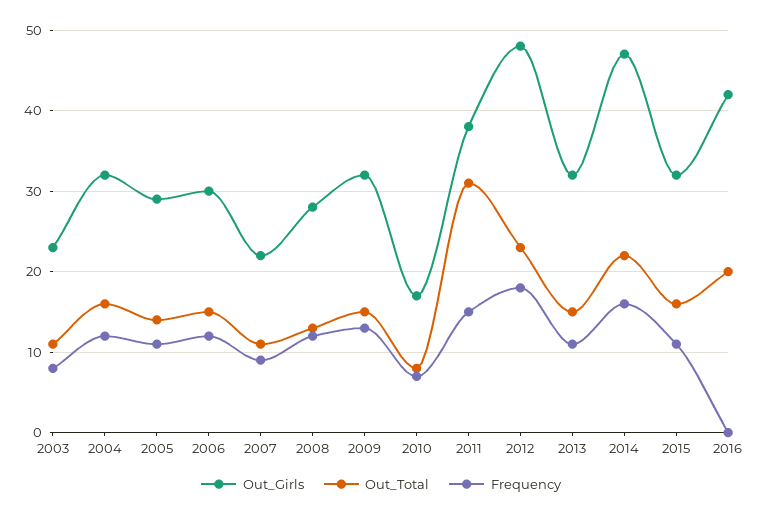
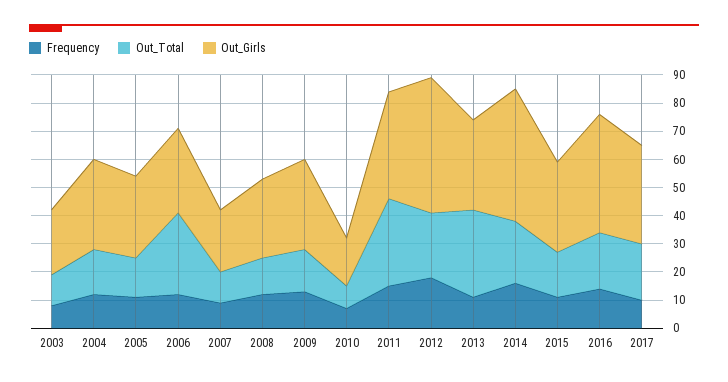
Out_Total, 2006: 15 -> 30
Out_Total, 2013: 15 -> 30
Frequency, 2016: 0 -> 15
Frequency, 2017: none -> 10
Out_Total, 2017: none -> 20
Out_Girls, 2017: none -> 35

